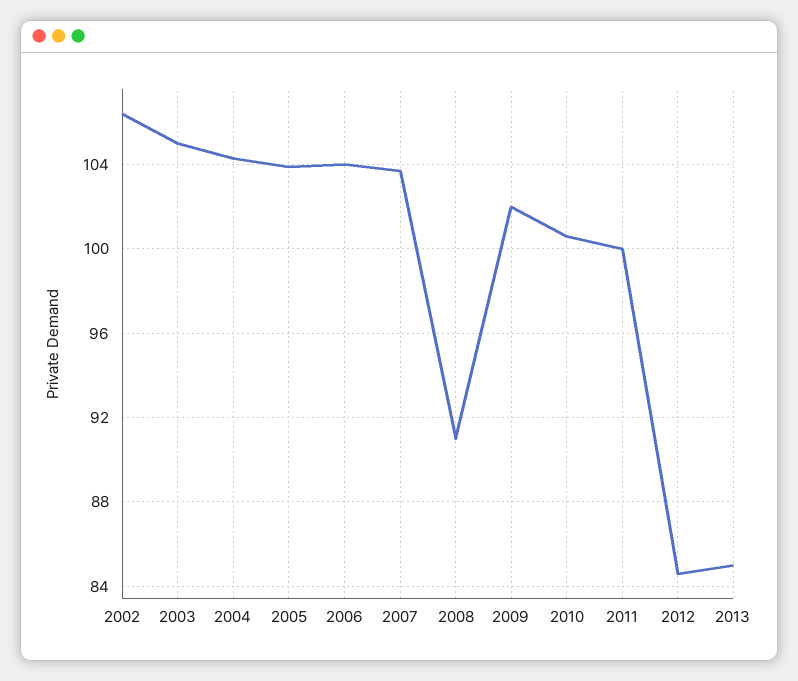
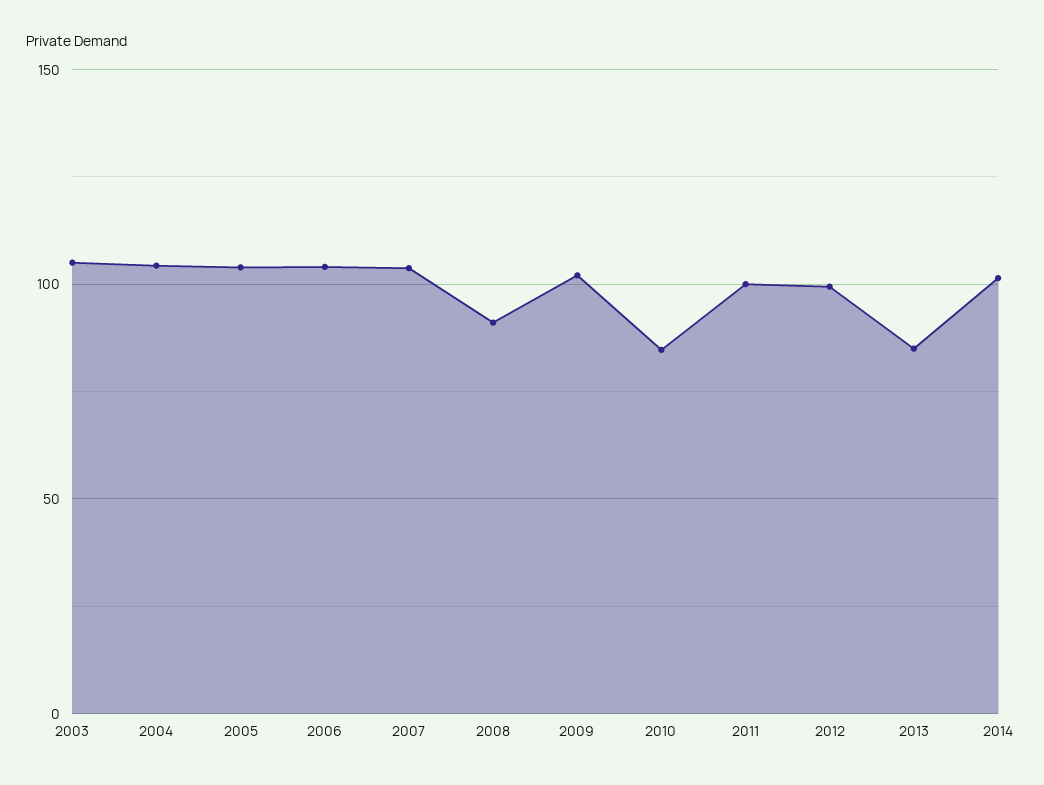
2002: 106.5 -> none
2010: 100.5 -> 85
2012: 84.5 -> 100
2014: none -> 100

